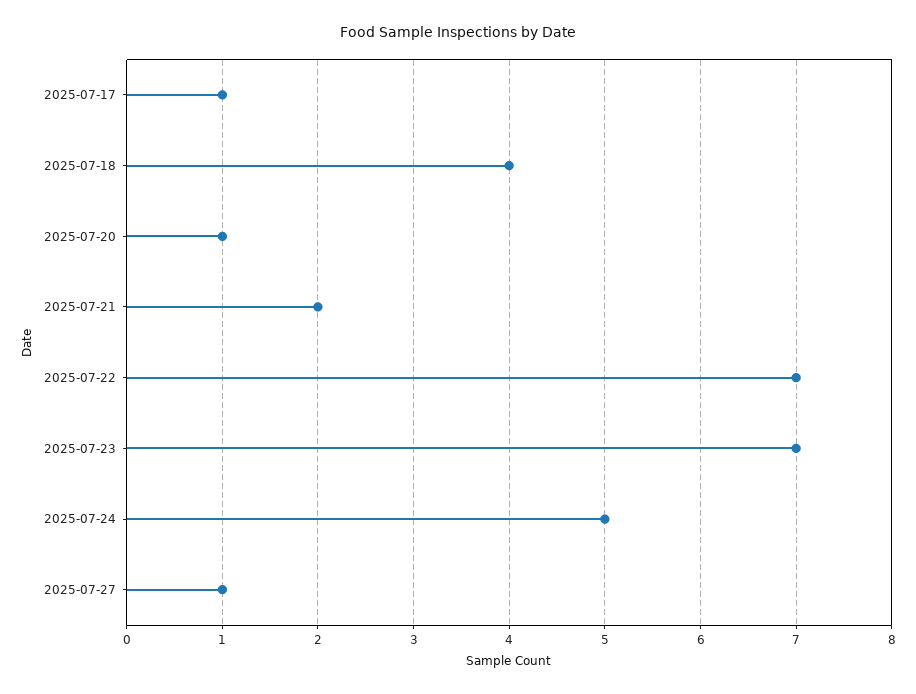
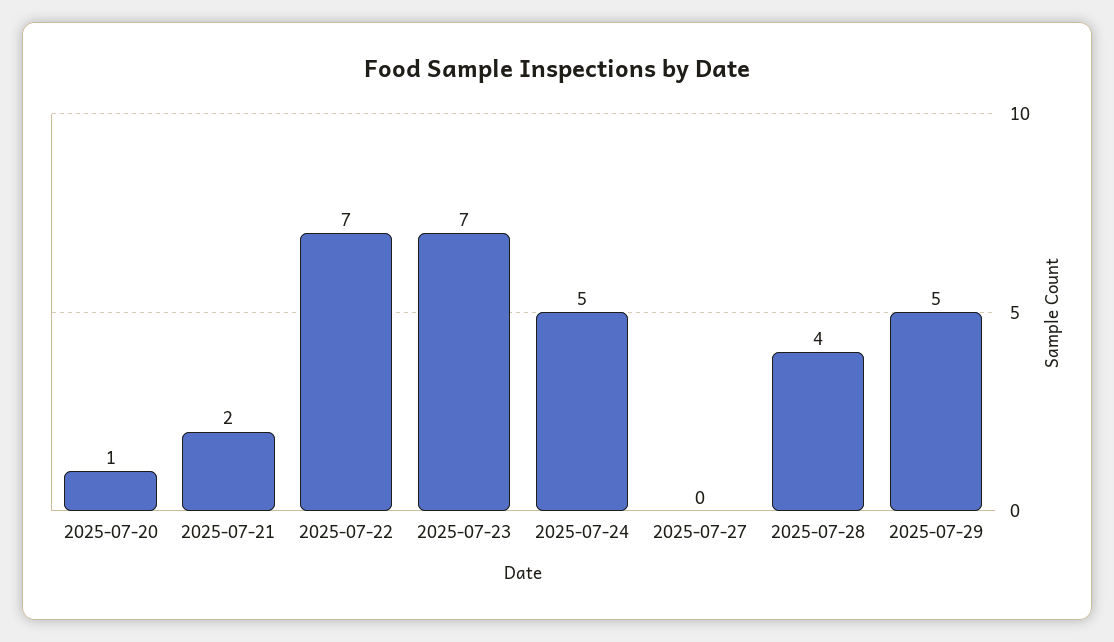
2025-07-17: 1 -> none
2025-07-18: 4 -> none
2025-07-27: 1 -> 0
2025-07-28: none -> 4
2025-07-29: none -> 5

